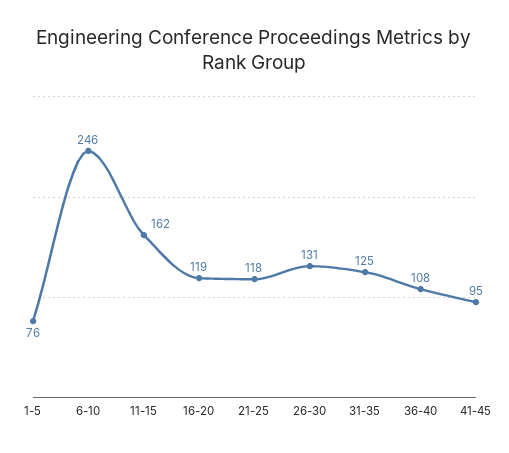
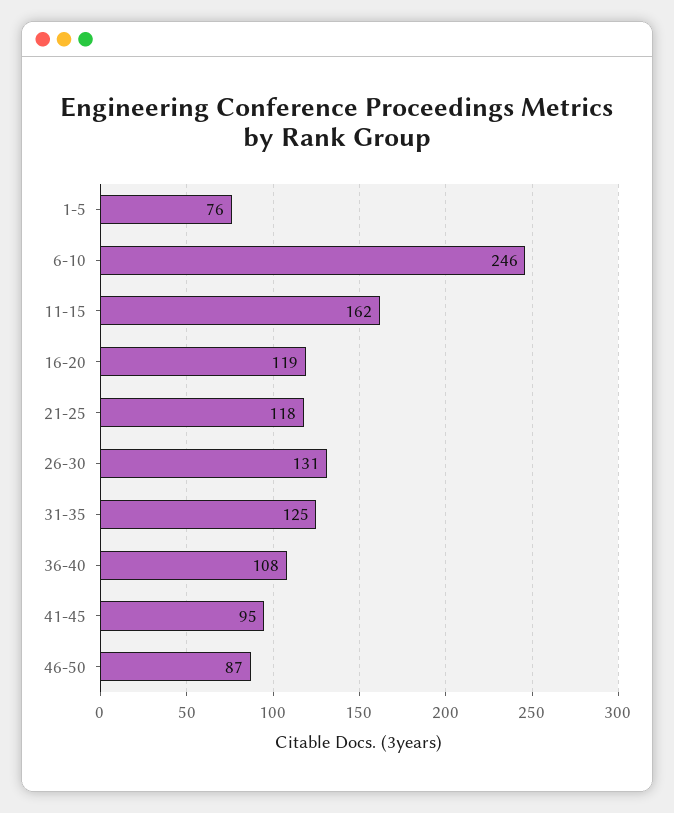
46-50: none -> 87

